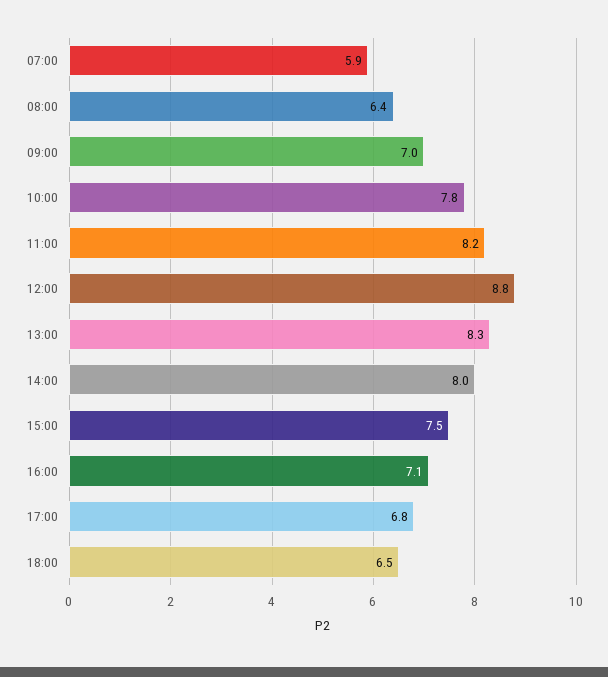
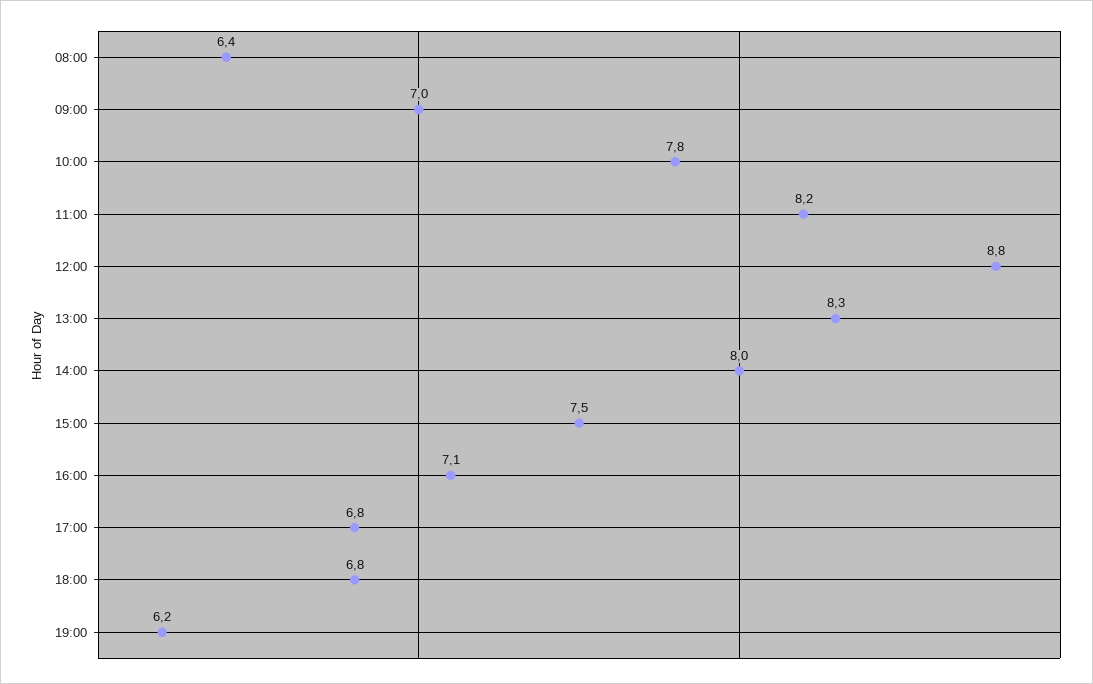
07:00: 5.9 -> none
18:00: 6.5 -> 6.8
19:00: none -> 6.2

